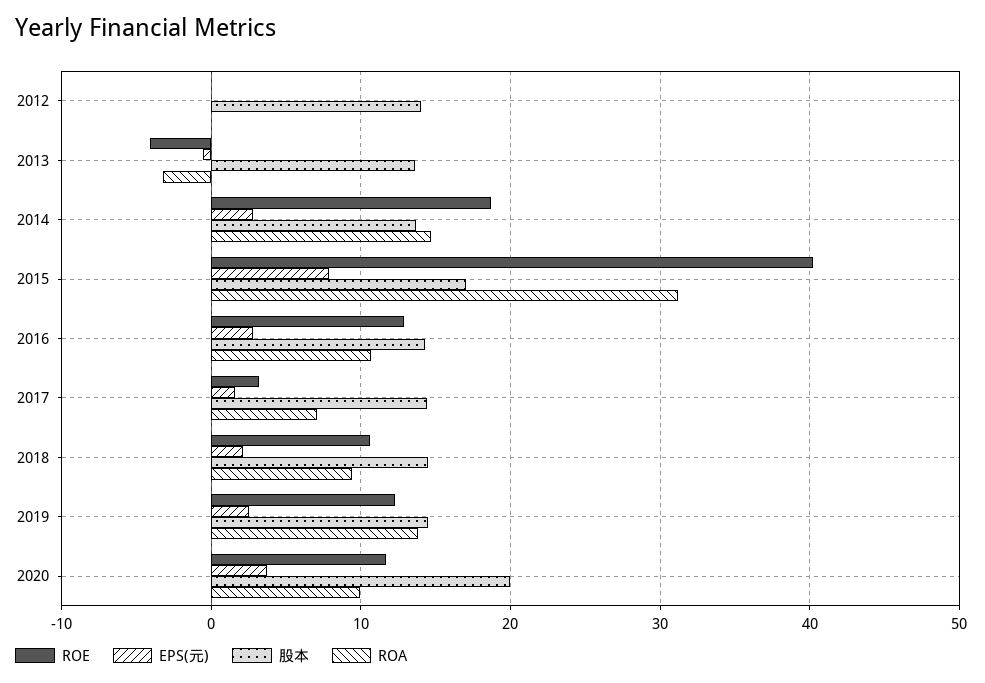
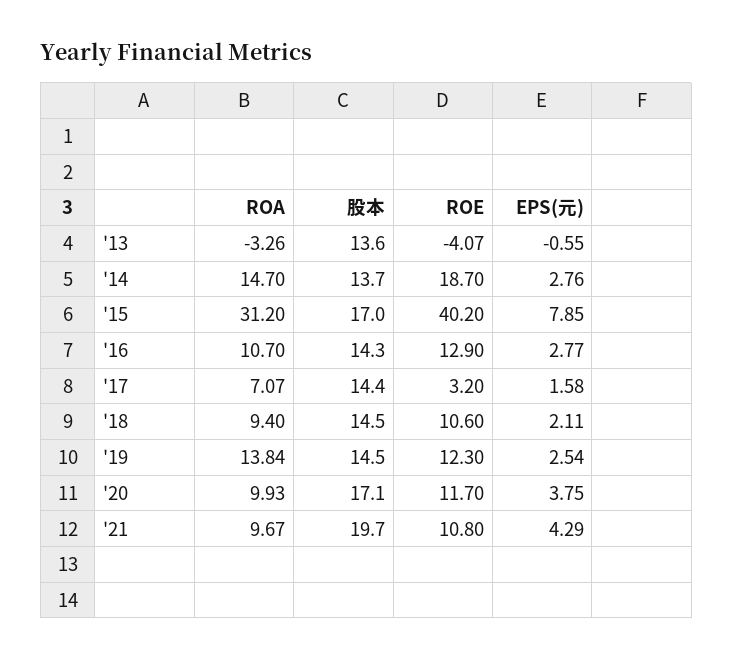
ROE, 2012: 0 -> none
EPS(元), 2012: 0 -> none
股本, 2012: 14 -> none
ROA, 2012: 0 -> none
股本, 2020: 20 -> 17.1
ROA, '21: none -> 9.67
股本, '21: none -> 19.7
ROE, '21: none -> 10.8
EPS(元), '21: none -> 4.29

